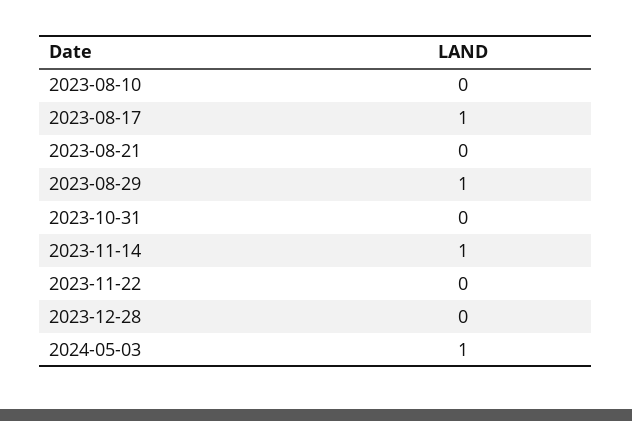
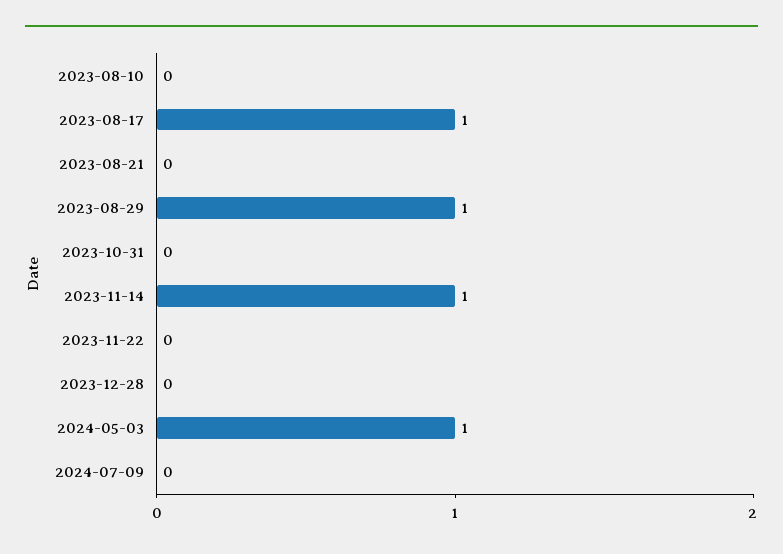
2024-07-09: none -> 0

